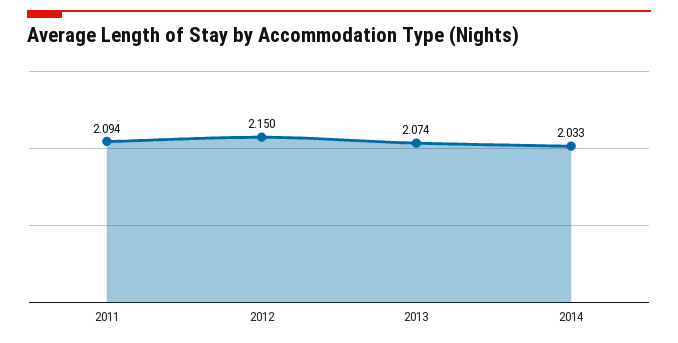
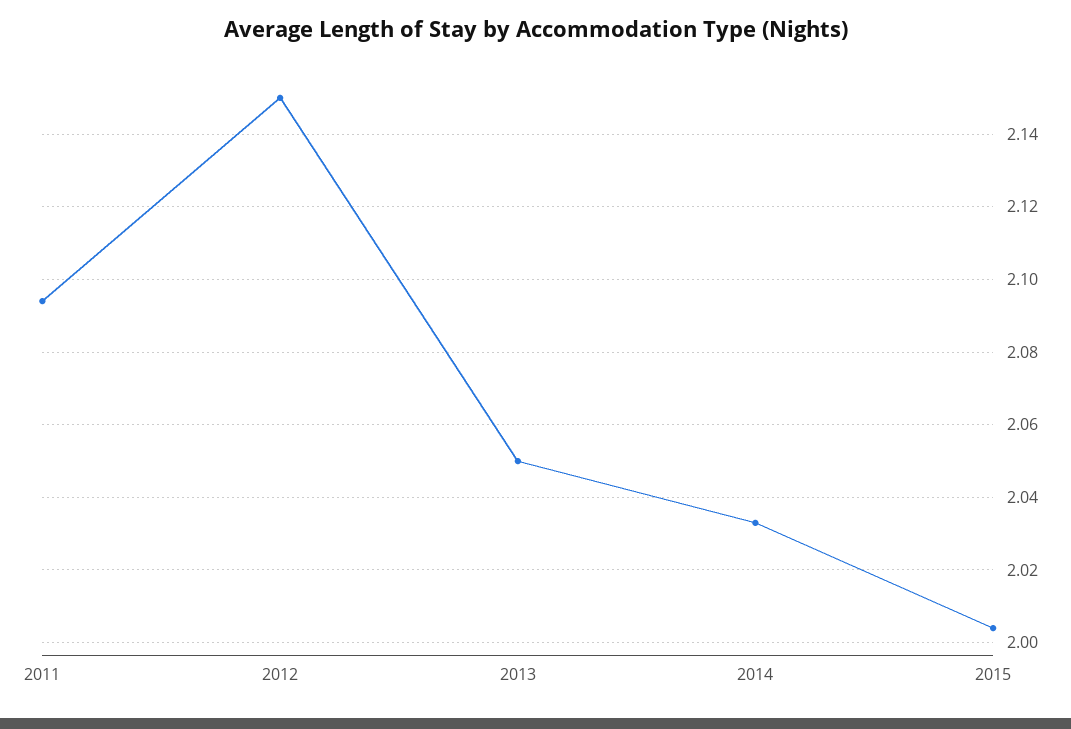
2013: 2.074 -> 2.05
2015: none -> 2.005

